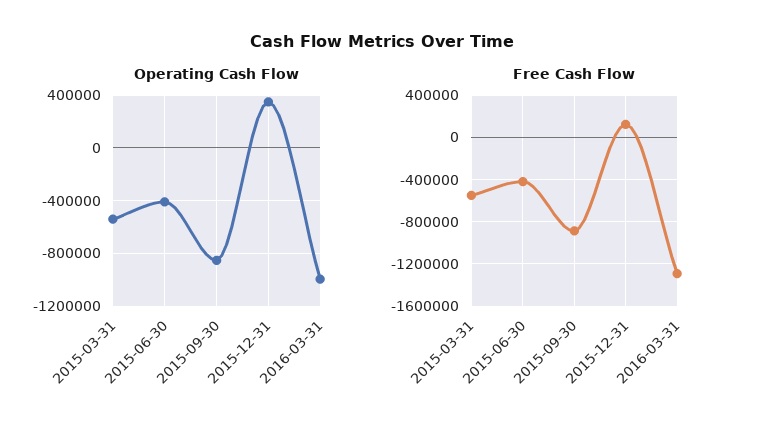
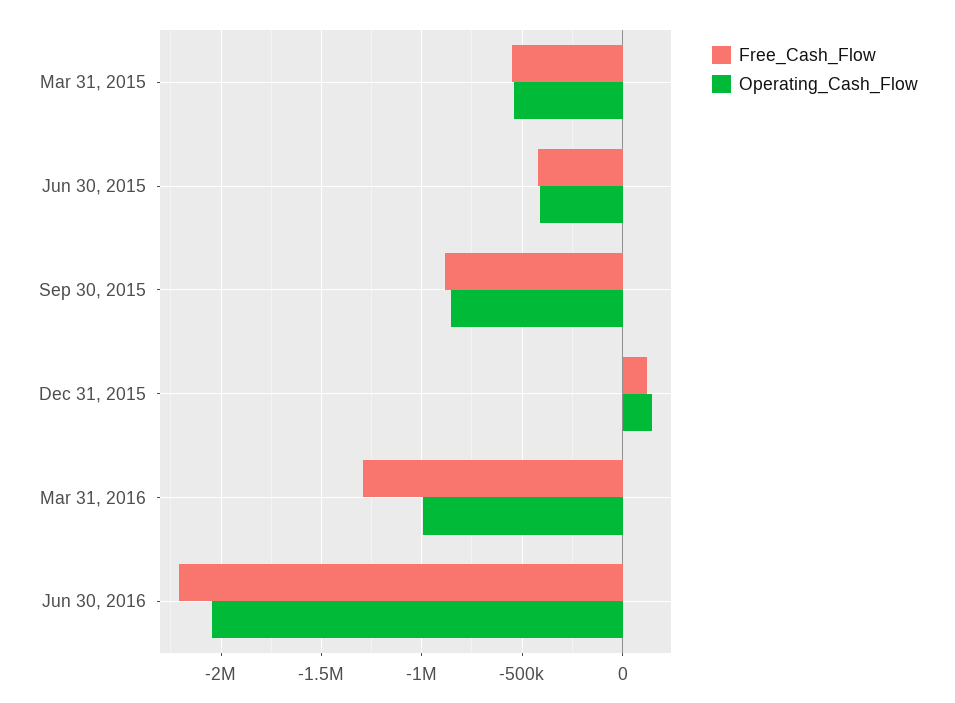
Operating Cash Flow, 2015-12-31: 350000 -> 150000
Free Cash Flow, Jun 30, 2016: none -> -2200000
Operating Cash Flow, Jun 30, 2016: none -> -2050000

